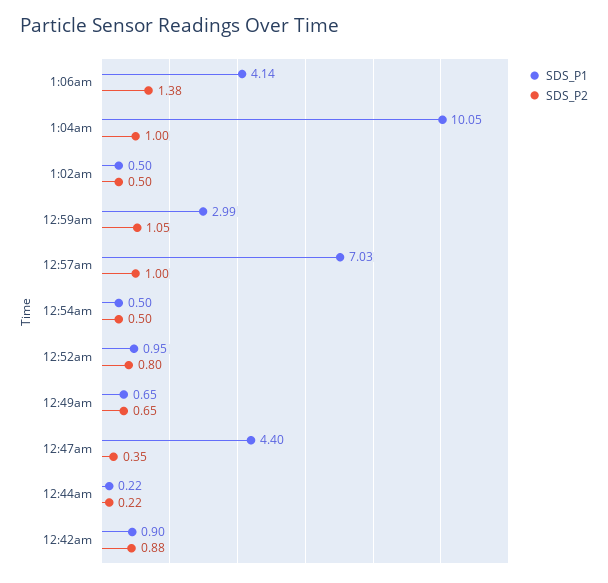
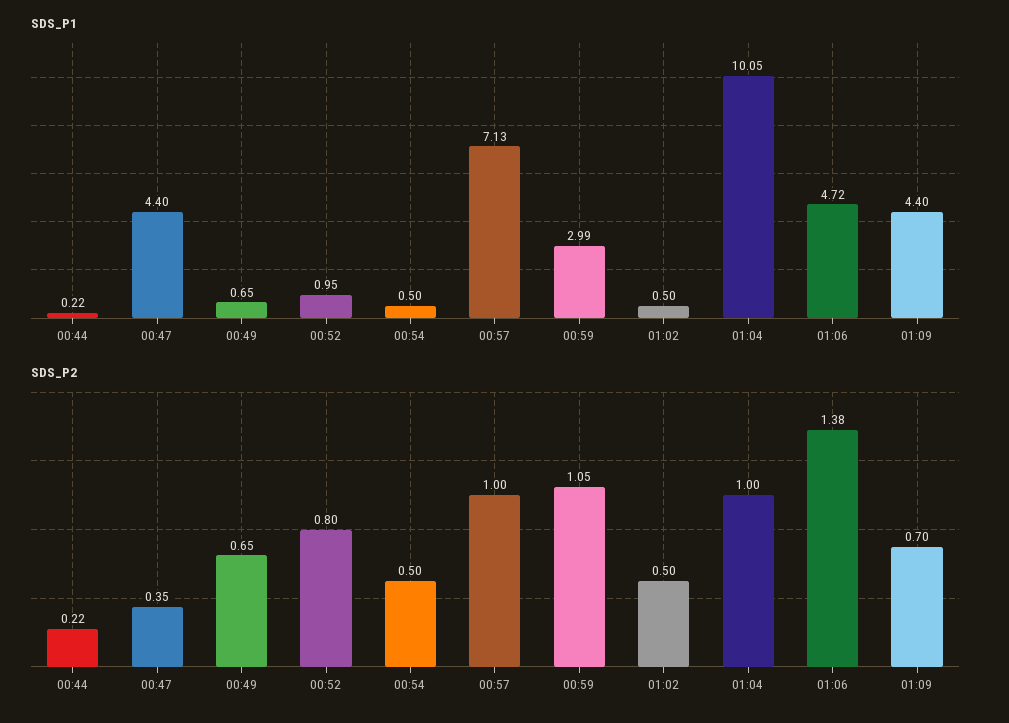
SDS_P1, 1:06am: 4.14 -> 4.72
SDS_P1, 12:57am: 7.03 -> 7.13
SDS_P1, 12:42am: 0.9 -> none
SDS_P2, 12:42am: 0.88 -> none
SDS_P1, 01:09: none -> 4.4
SDS_P2, 01:09: none -> 0.7

